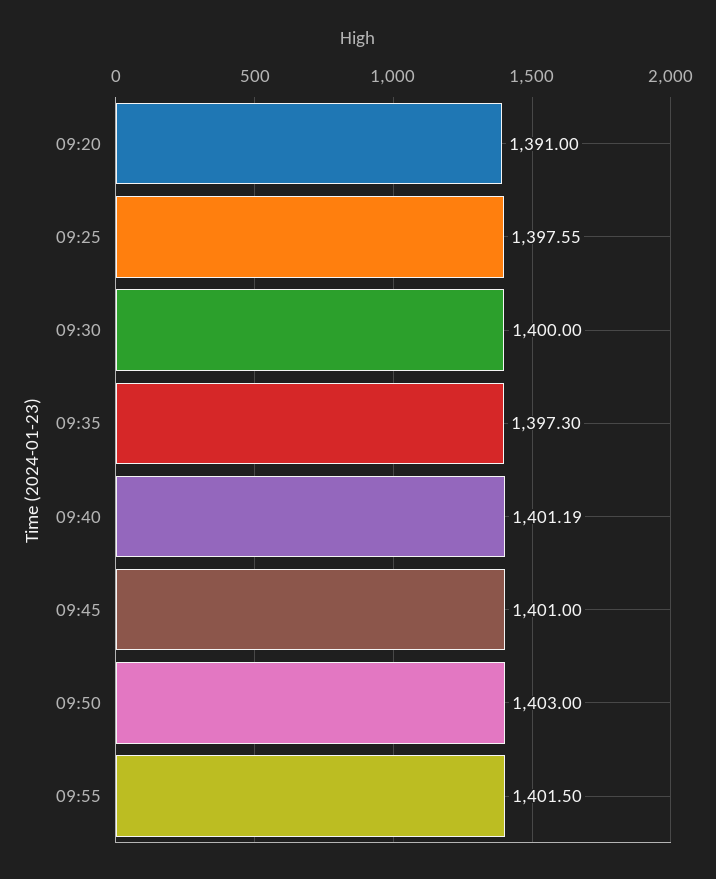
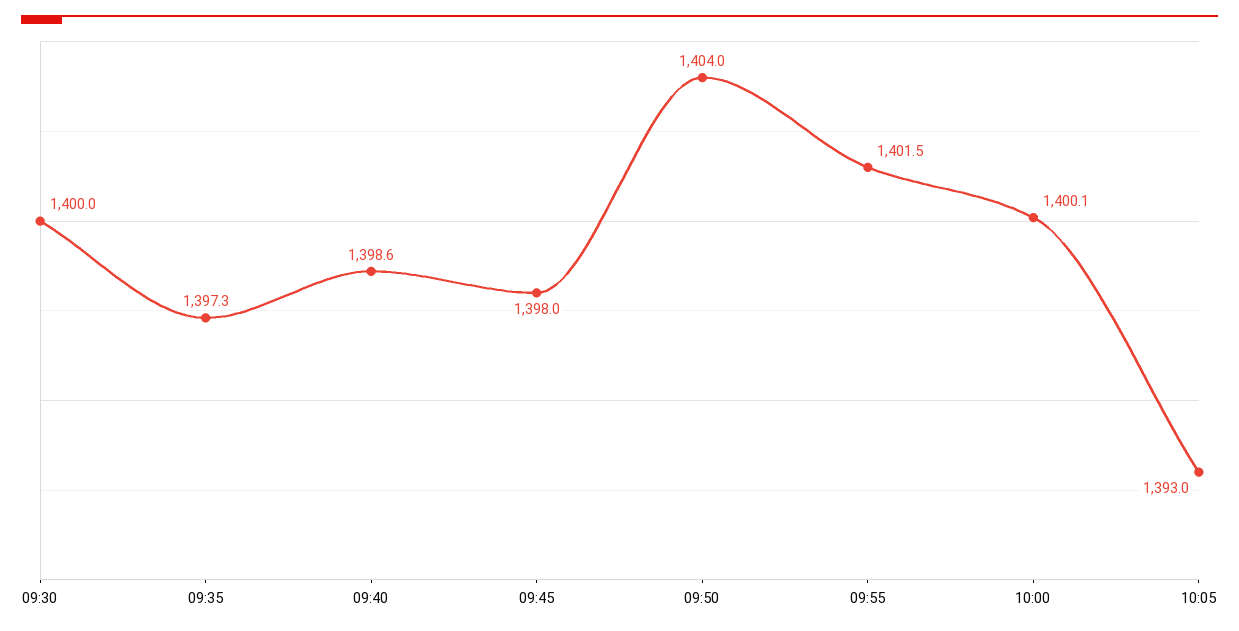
09:20: 1391 -> none
09:25: 1397.55 -> none
09:40: 1401.19 -> 1398.6
09:45: 1401 -> 1398
09:50: 1403 -> 1404
10:00: none -> 1400.1
10:05: none -> 1393

